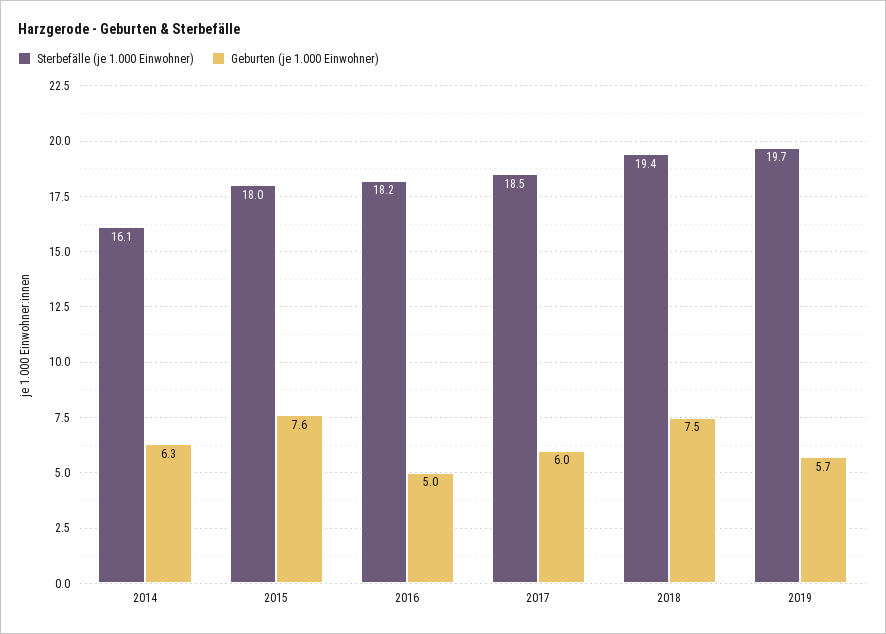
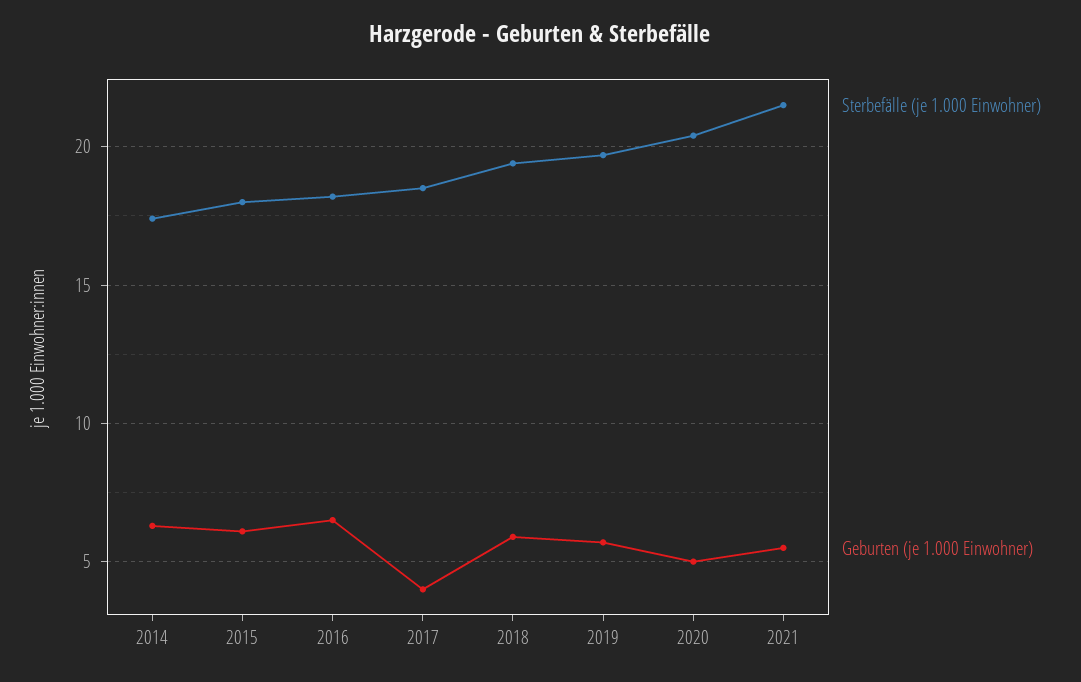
Sterbefälle (je 1.000 Einwohner), 2014: 16.1 -> 17.5
Geburten (je 1.000 Einwohner), 2015: 7.6 -> 6
Geburten (je 1.000 Einwohner), 2016: 5 -> 6.5
Geburten (je 1.000 Einwohner), 2017: 6 -> 4
Geburten (je 1.000 Einwohner), 2018: 7.5 -> 6
Sterbefälle (je 1.000 Einwohner), 2020: none -> 20.5
Geburten (je 1.000 Einwohner), 2020: none -> 5
Sterbefälle (je 1.000 Einwohner), 2021: none -> 21.5
Geburten (je 1.000 Einwohner), 2021: none -> 5.5

